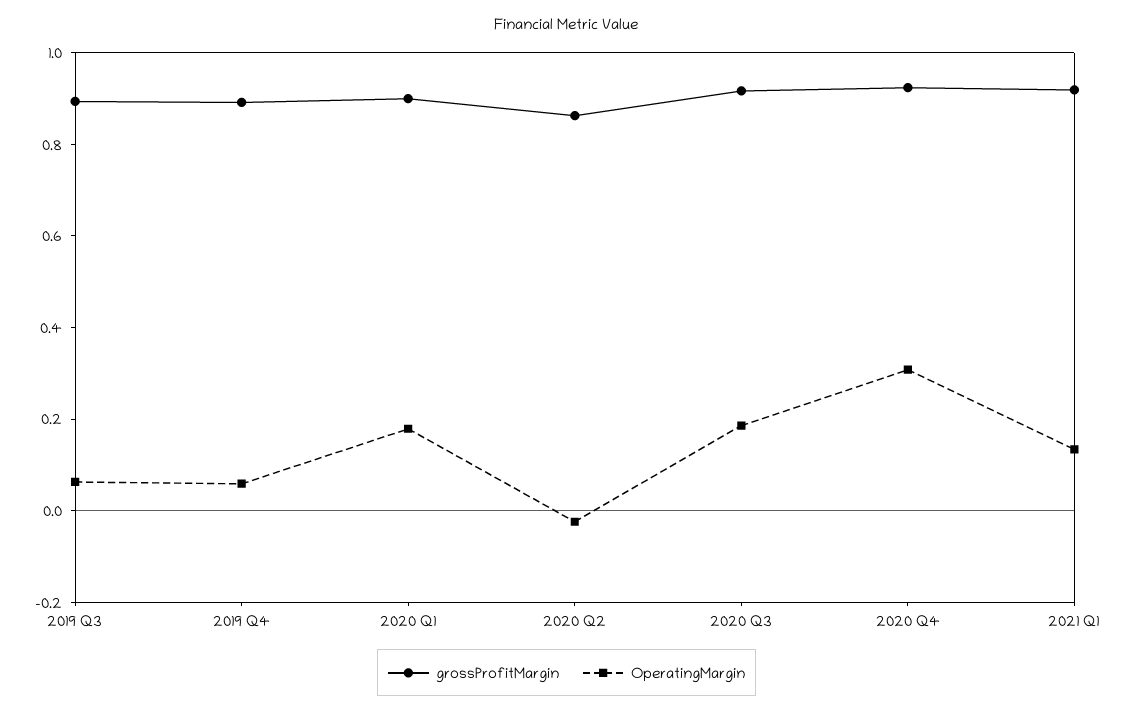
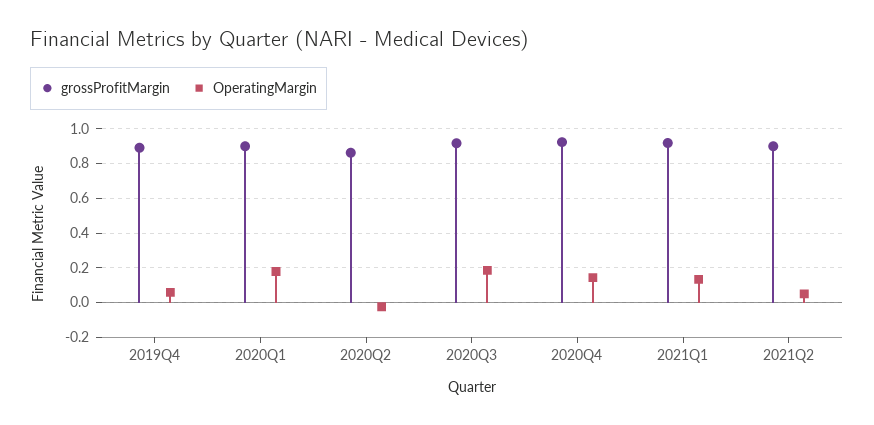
grossProfitMargin, 2019 Q3: 0.9 -> none
OperatingMargin, 2019 Q3: 0.05 -> none
OperatingMargin, 2020 Q4: 0.3 -> 0.15
grossProfitMargin, 2021Q2: none -> 0.9
OperatingMargin, 2021Q2: none -> 0.05

